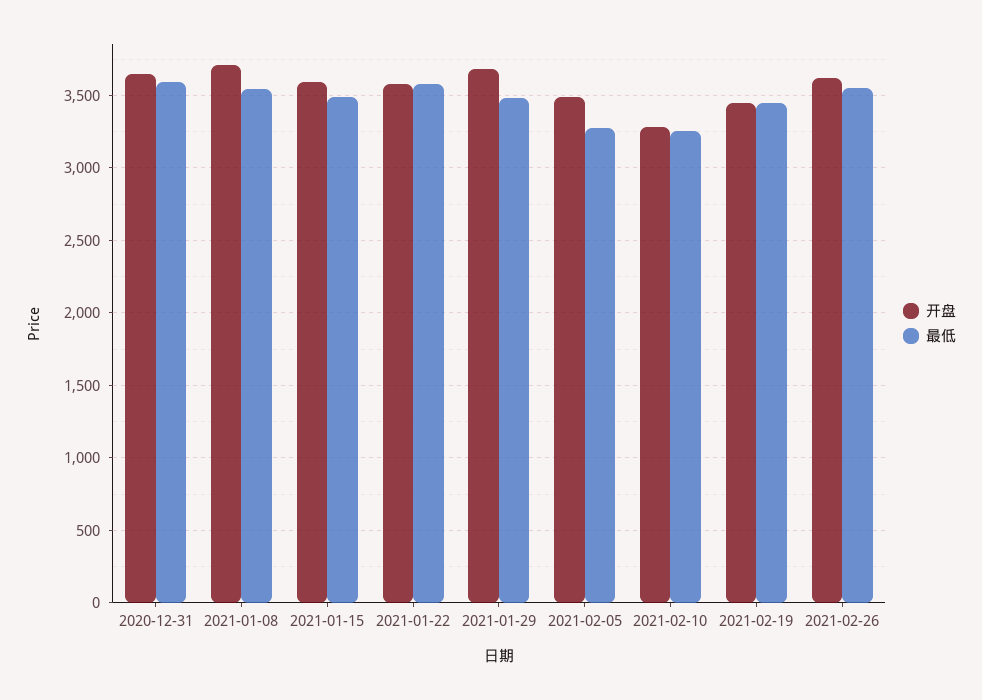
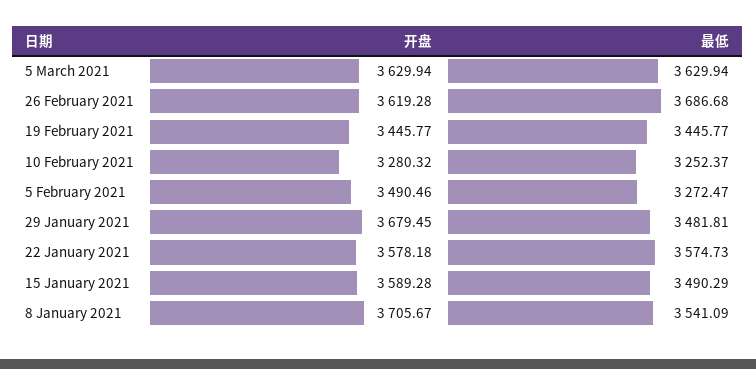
开盘, 2020-12-31: 3650 -> none
最低, 2020-12-31: 3600 -> none
最低, 2021-02-26: 3550 -> 3686.68
开盘, 5 March 2021: none -> 3629.94
最低, 5 March 2021: none -> 3629.94

